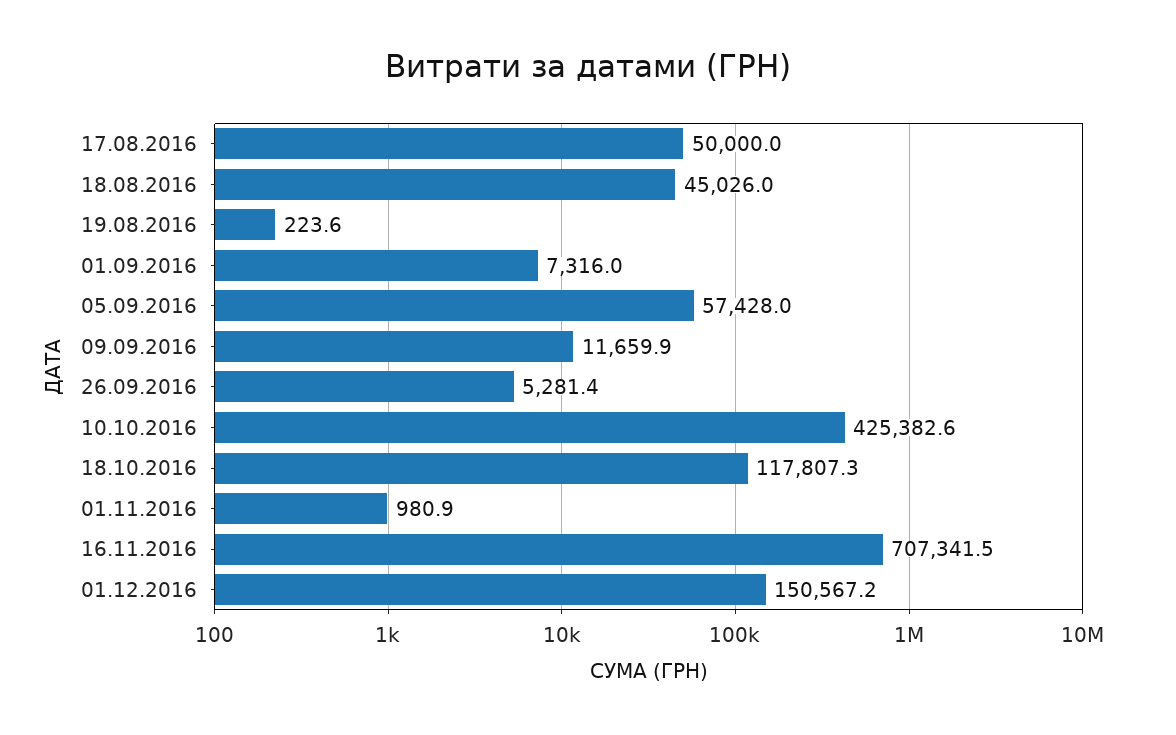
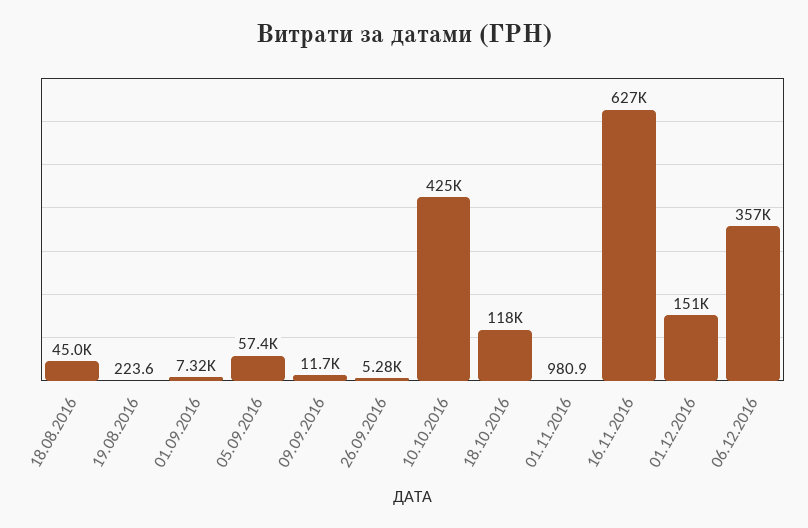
17.08.2016: 50000 -> none
16.11.2016: 707341.5 -> 627000
06.12.2016: none -> 357000

